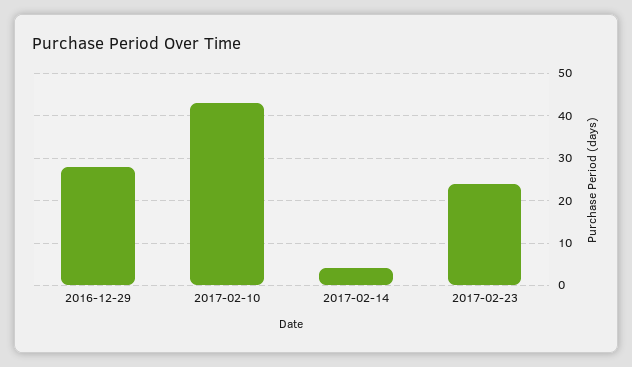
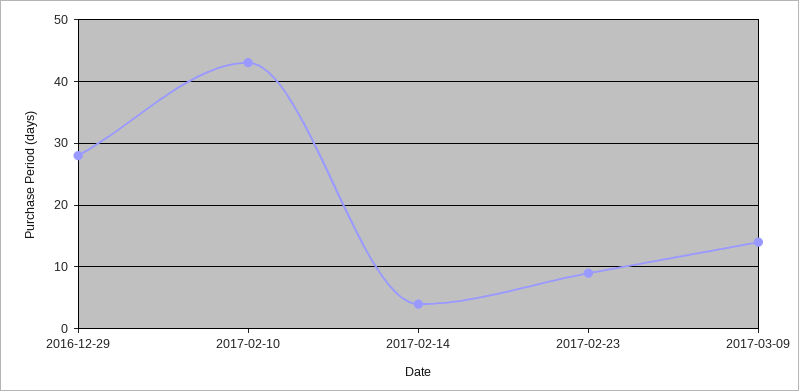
2017-02-23: 25 -> 9
2017-03-09: none -> 14

